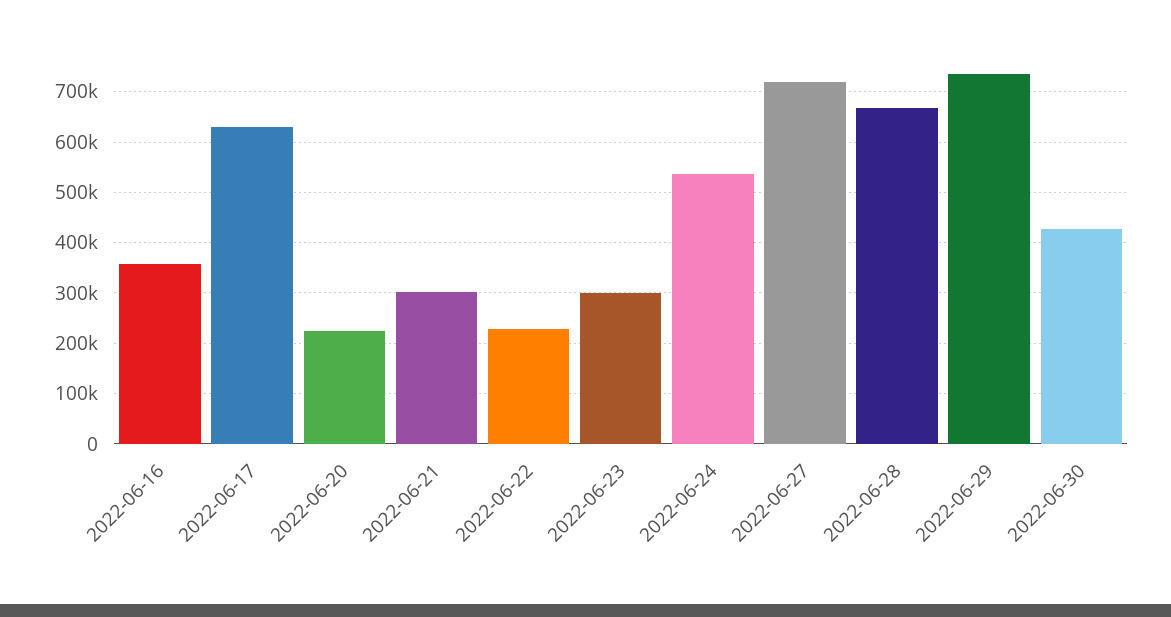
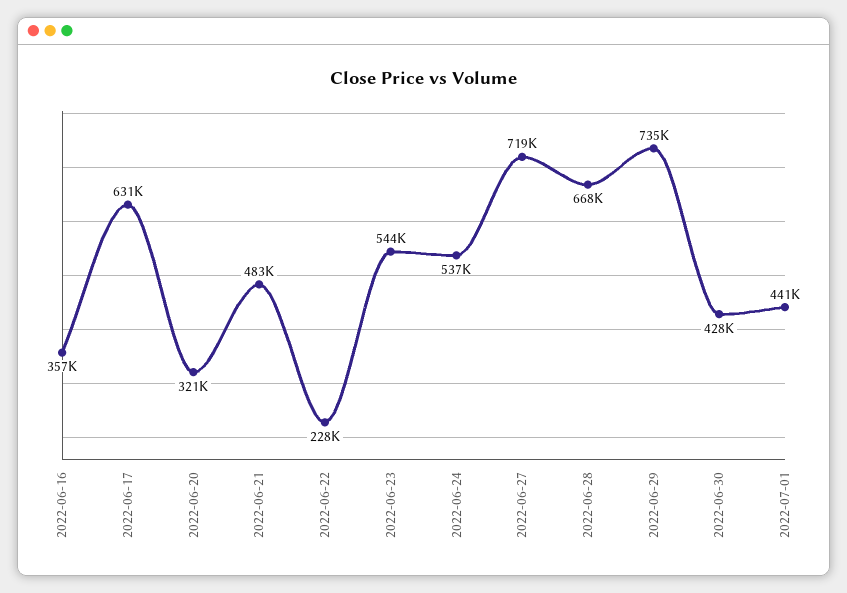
2022-06-20: 220000 -> 321000
2022-06-21: 300000 -> 483000
2022-06-23: 300000 -> 544000
2022-07-01: none -> 441000

